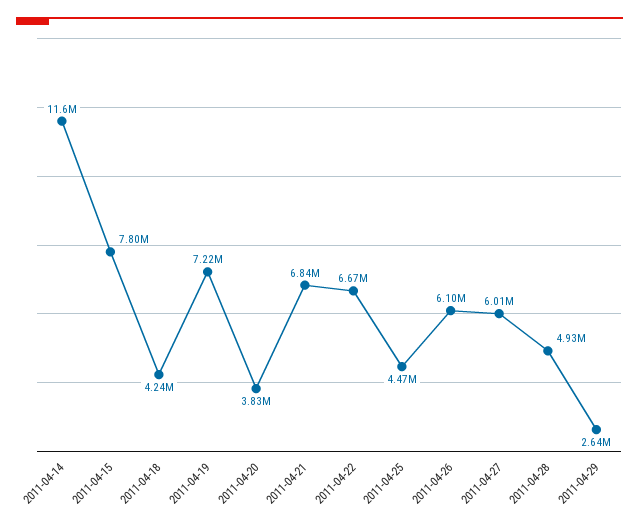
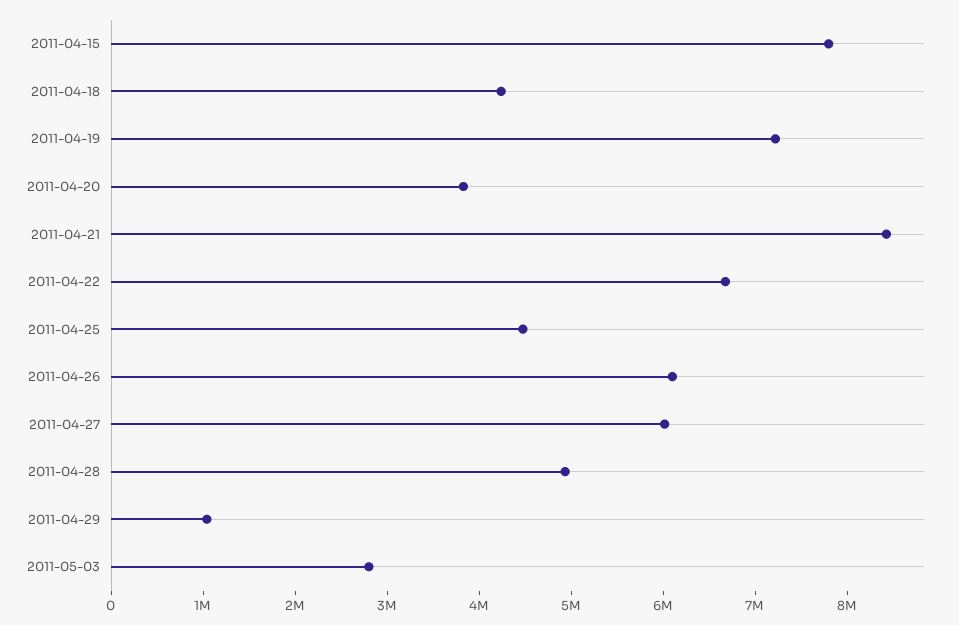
2011-04-14: 11600000 -> none
2011-04-21: 6840000 -> 8400000
2011-04-29: 2640000 -> 1000000
2011-05-03: none -> 2800000

